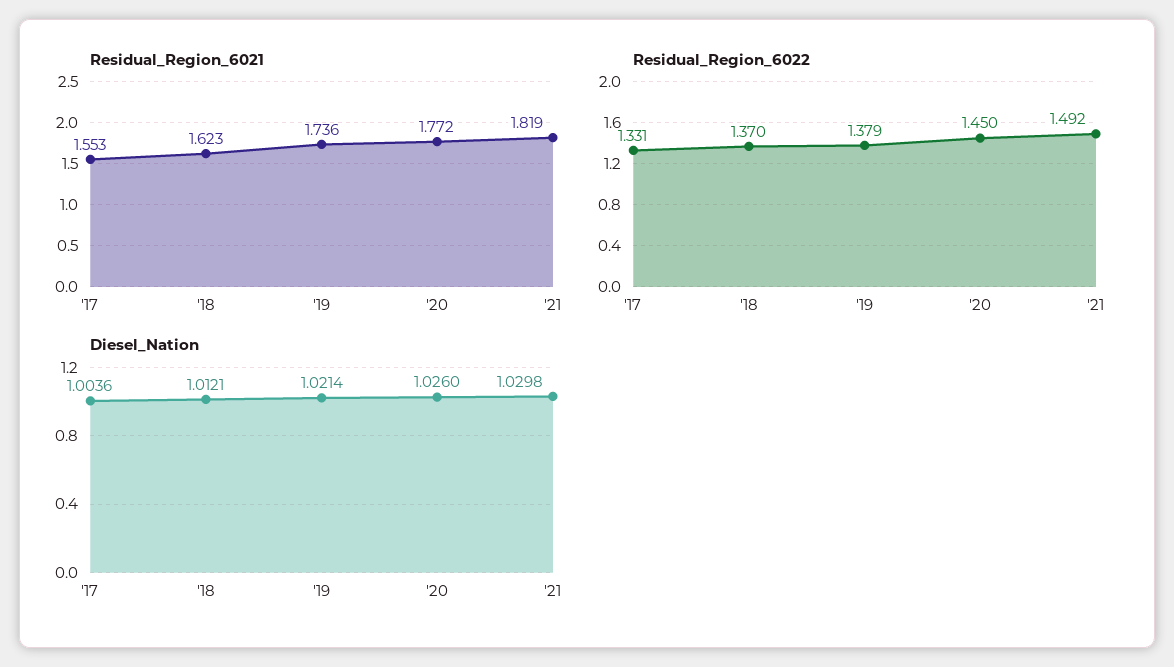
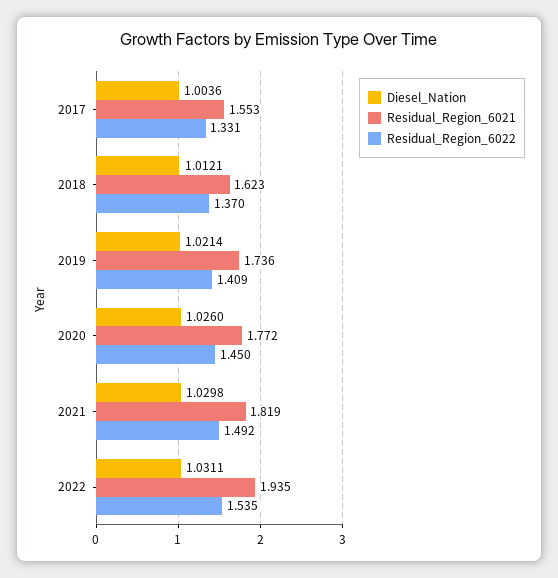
Residual_Region_6022, '19: 1.379 -> 1.409
Diesel_Nation, 2022: none -> 1.0311
Residual_Region_6021, 2022: none -> 1.935
Residual_Region_6022, 2022: none -> 1.535

